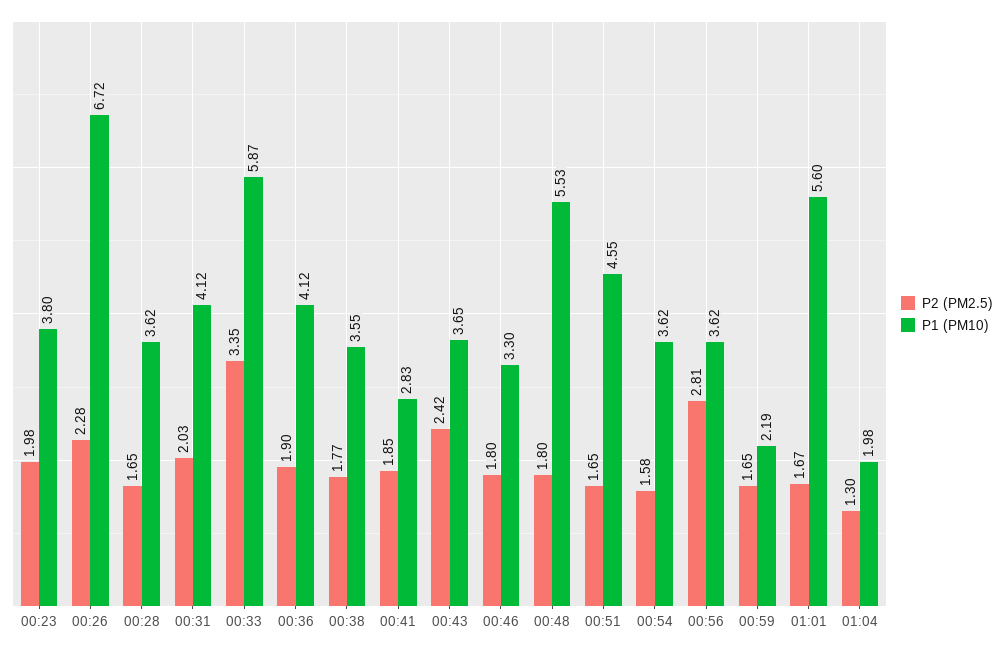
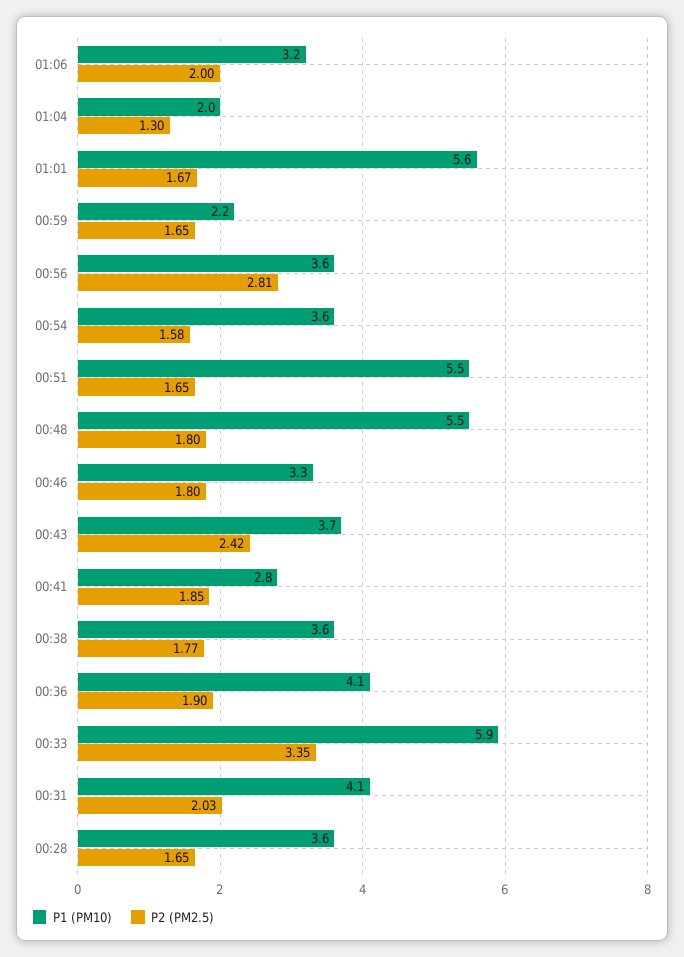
P2 (PM2.5), 00:23: 1.98 -> none
P1 (PM10), 00:23: 3.8 -> none
P2 (PM2.5), 00:26: 2.28 -> none
P1 (PM10), 00:26: 6.72 -> none
P1 (PM10), 00:51: 4.55 -> 5.5
P1 (PM10), 01:06: none -> 3.2
P2 (PM2.5), 01:06: none -> 2

